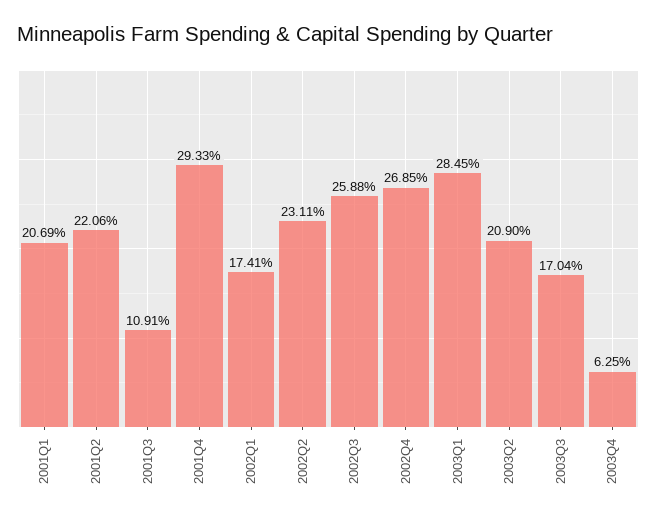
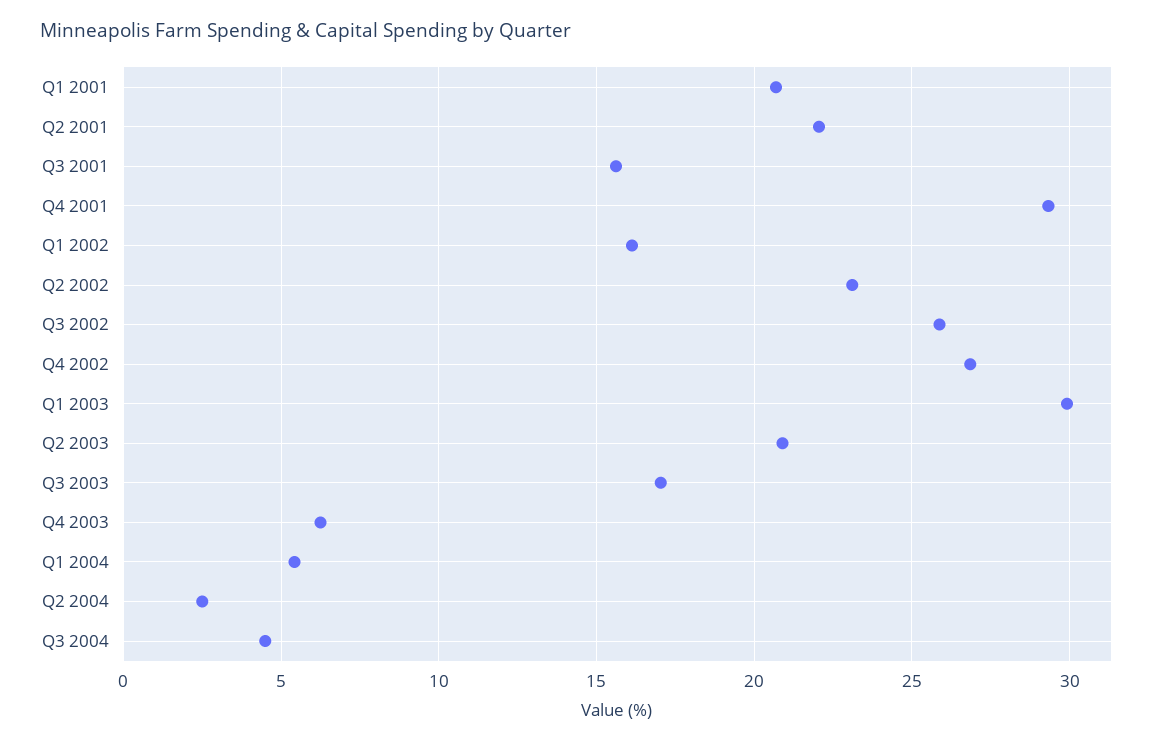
2001Q3: 10.91 -> 15.5
2002Q1: 17.41 -> 16
2003Q1: 28.45 -> 30
Q1 2004: none -> 5.5
Q2 2004: none -> 2.5
Q3 2004: none -> 4.5

